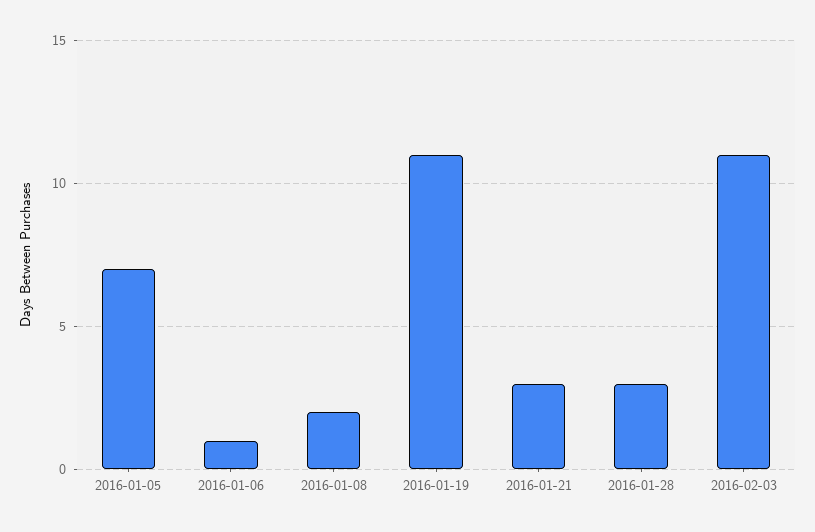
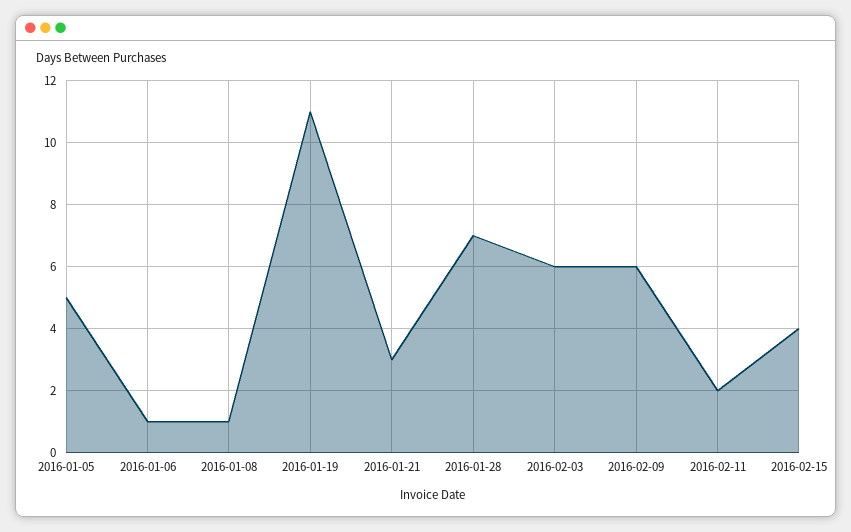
2016-01-05: 7 -> 5
2016-01-08: 2 -> 1
2016-01-28: 3 -> 7
2016-02-03: 11 -> 6
2016-02-09: none -> 6
2016-02-11: none -> 2
2016-02-15: none -> 4

